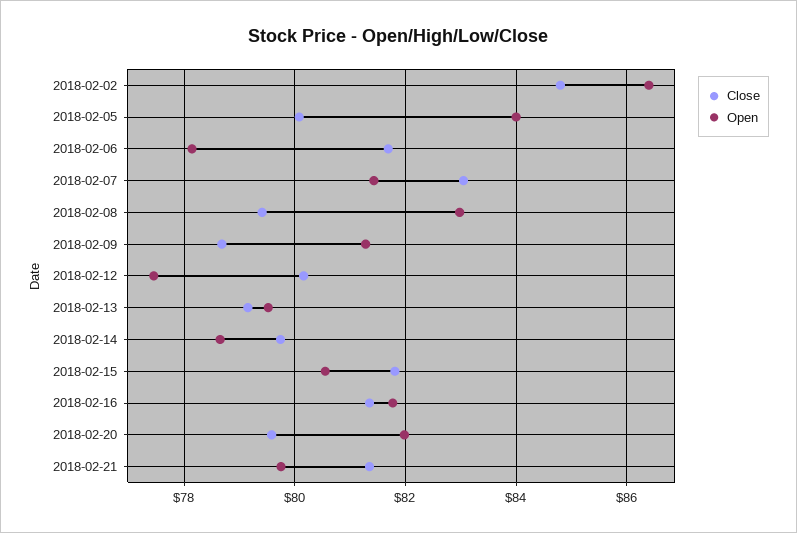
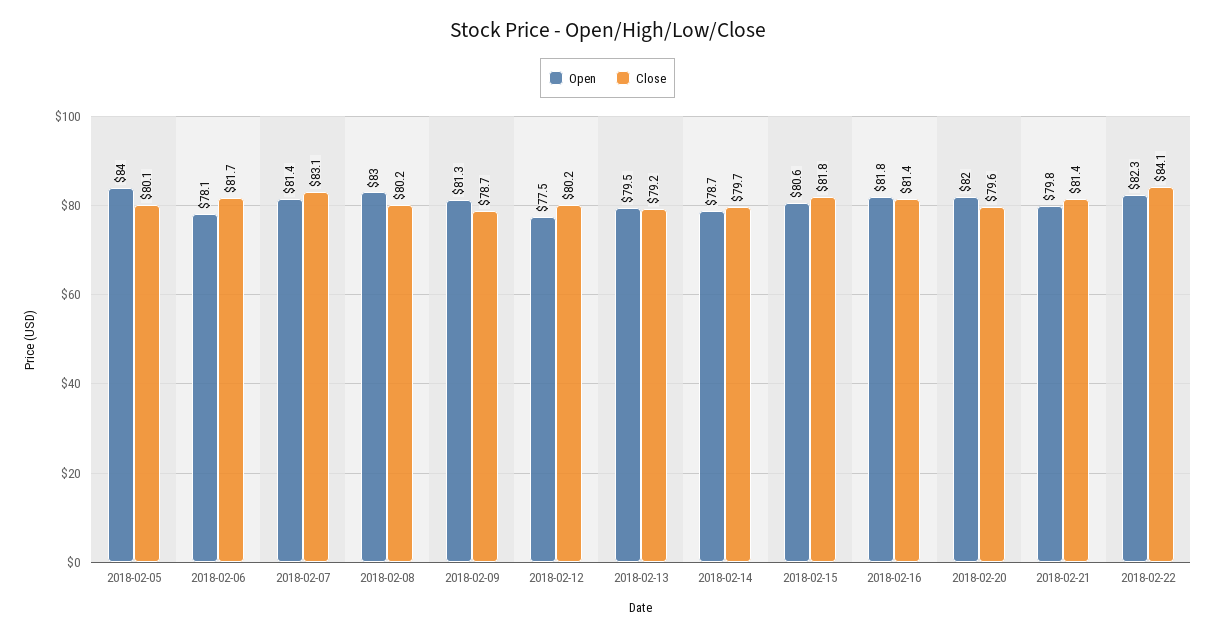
Close, 2018-02-02: 84.8 -> none
Open, 2018-02-02: 86.4 -> none
Close, 2018-02-08: 79.4 -> 80.2
Open, 2018-02-22: none -> 82.3
Close, 2018-02-22: none -> 84.1

